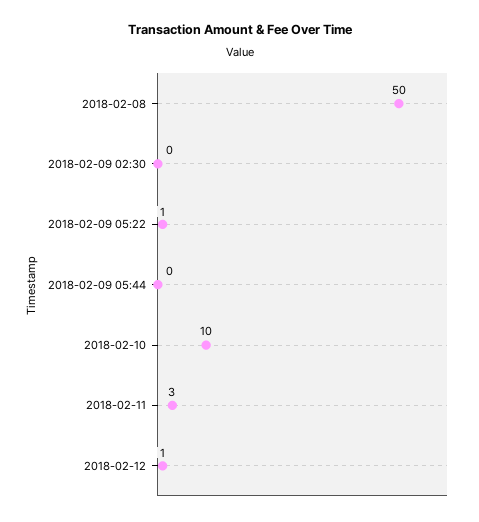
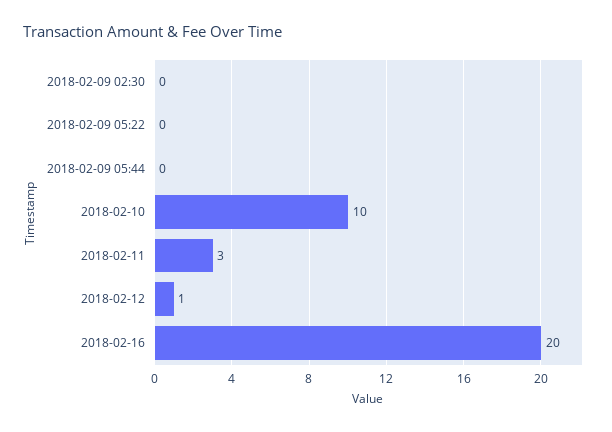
2018-02-08: 50 -> none
2018-02-09 05:22: 1 -> 0
2018-02-16: none -> 20

